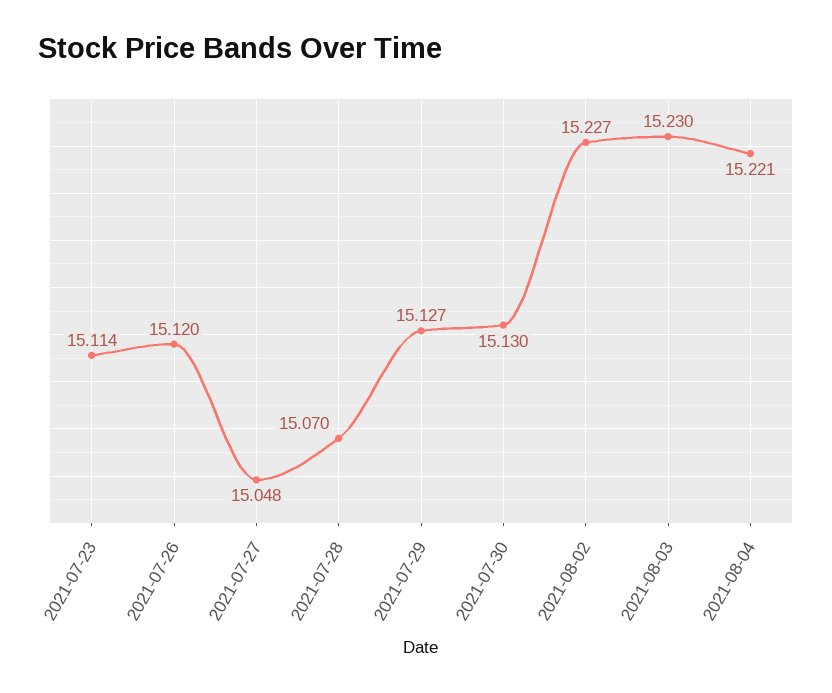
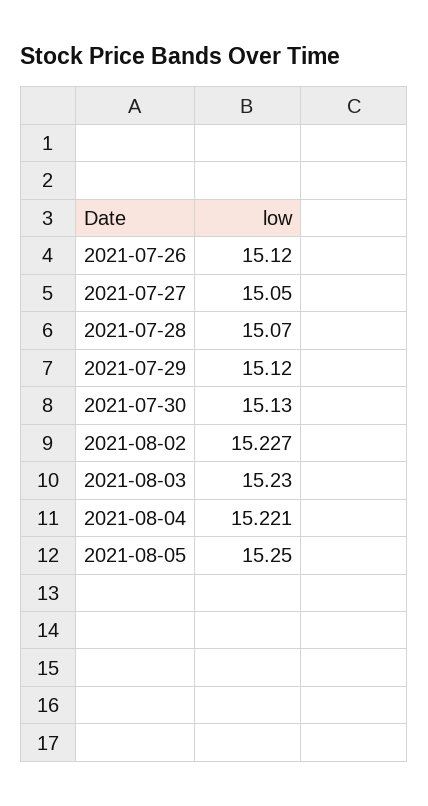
2021-07-23: 15.114 -> none
2021-07-27: 15.048 -> 15.05
2021-07-29: 15.127 -> 15.12
2021-08-05: none -> 15.25

